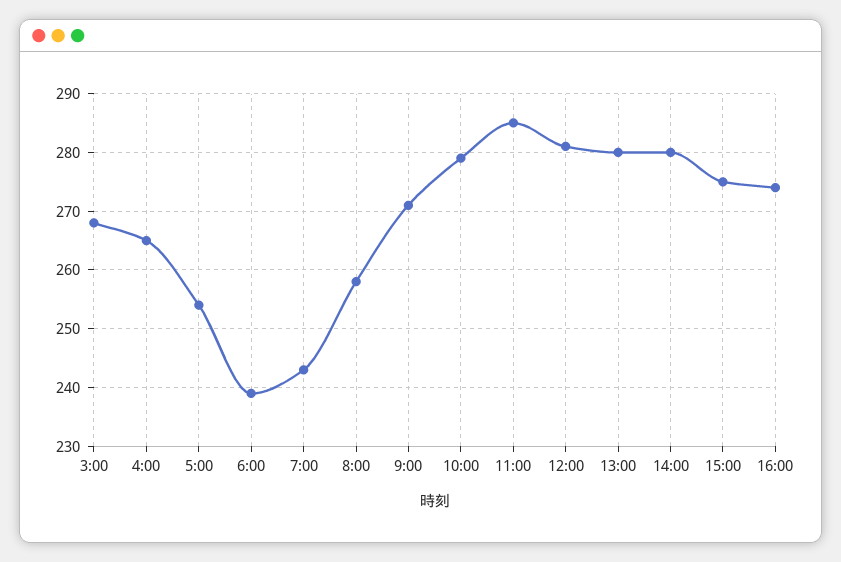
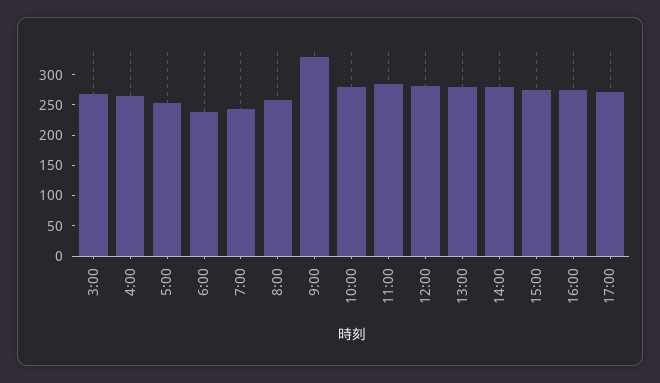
9:00: 270 -> 325
17:00: none -> 275

